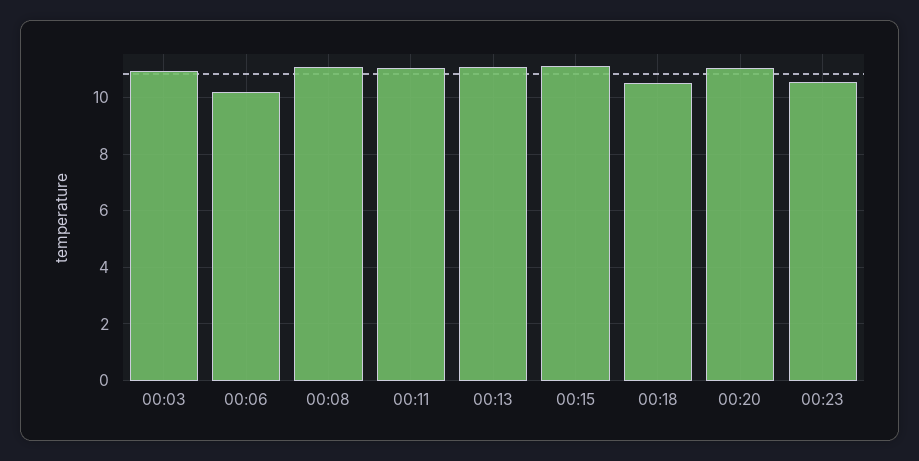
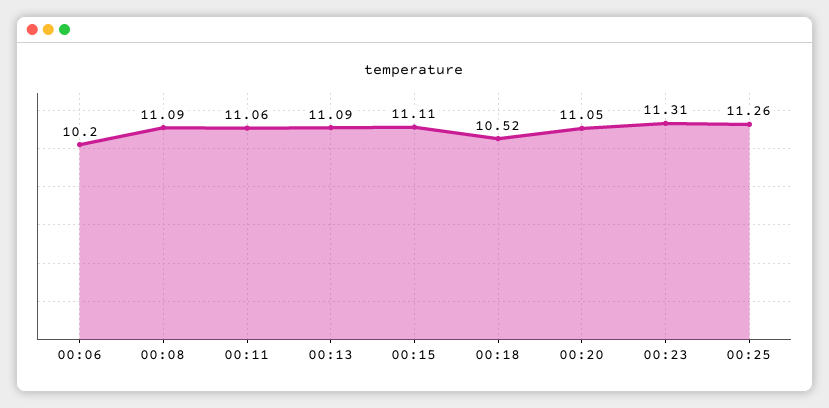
00:03: 11 -> none
00:23: 10.5 -> 11.31
00:25: none -> 11.26

